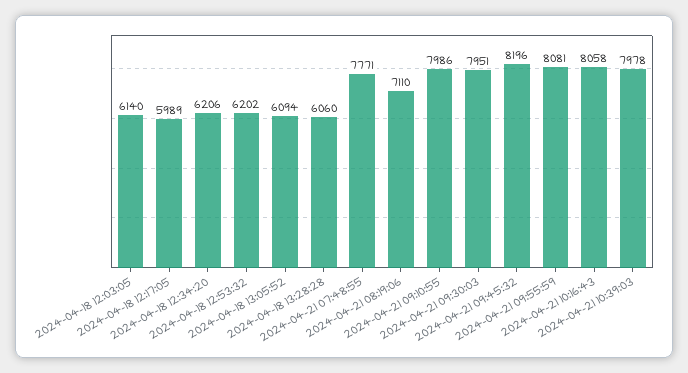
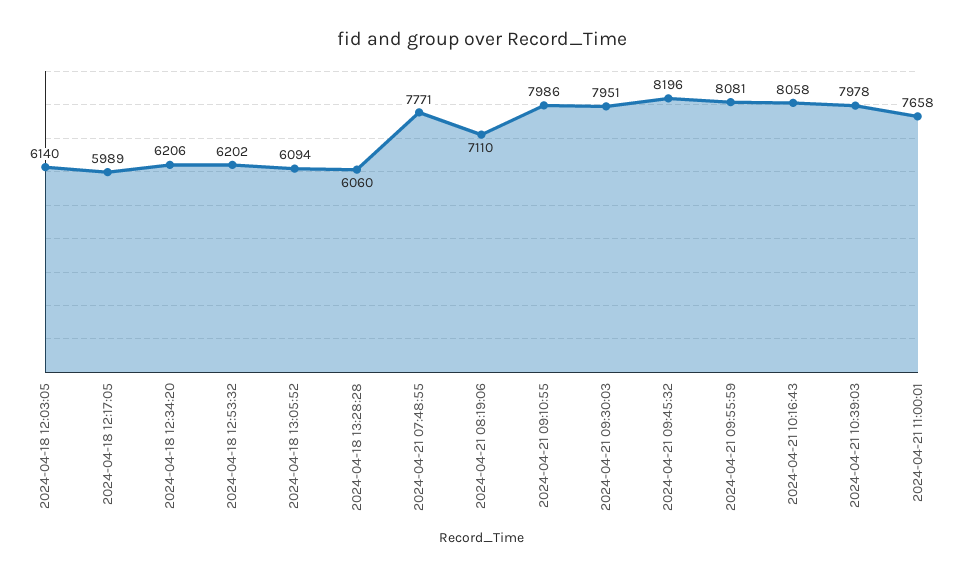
2024-04-21 11:00:01: none -> 7658

